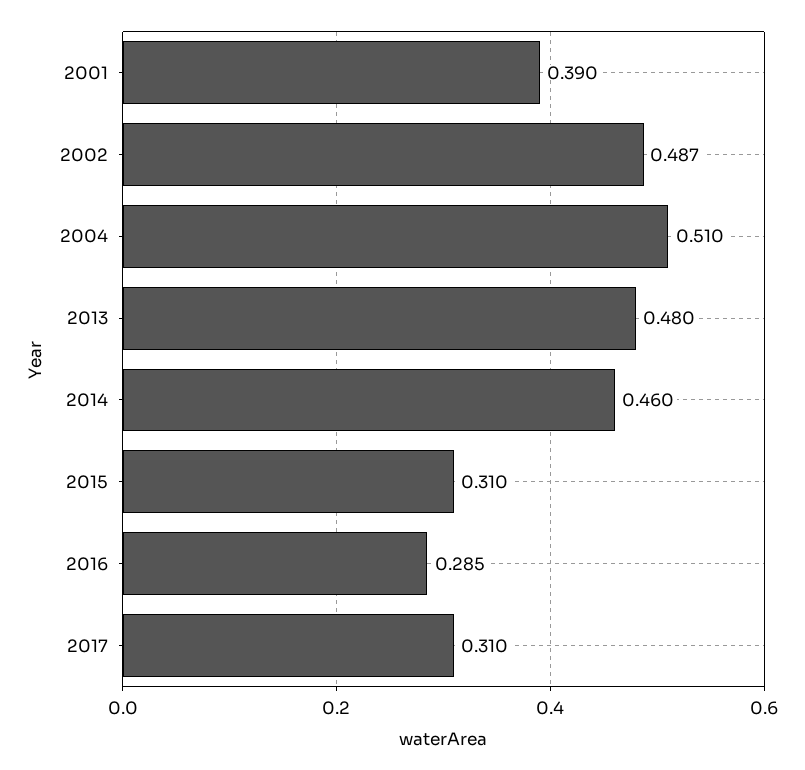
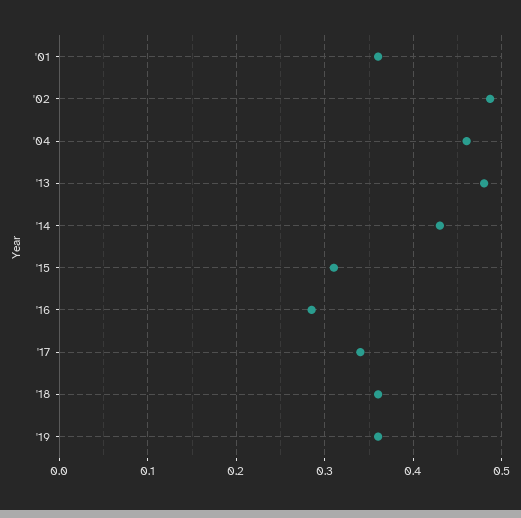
2001: 0.39 -> 0.36
2004: 0.51 -> 0.46
2014: 0.46 -> 0.43
2017: 0.31 -> 0.34
'18: none -> 0.36
'19: none -> 0.36

